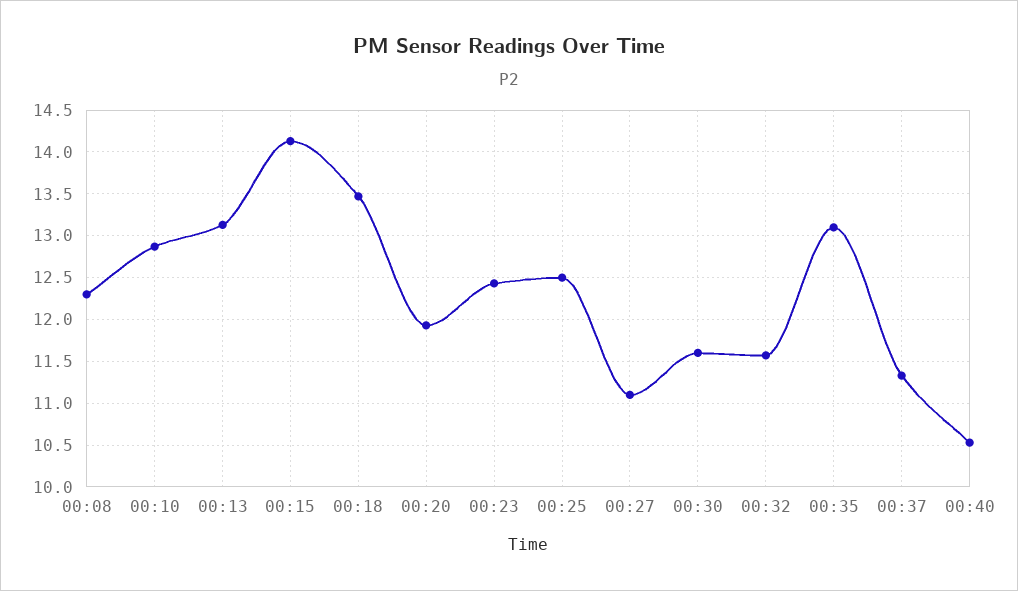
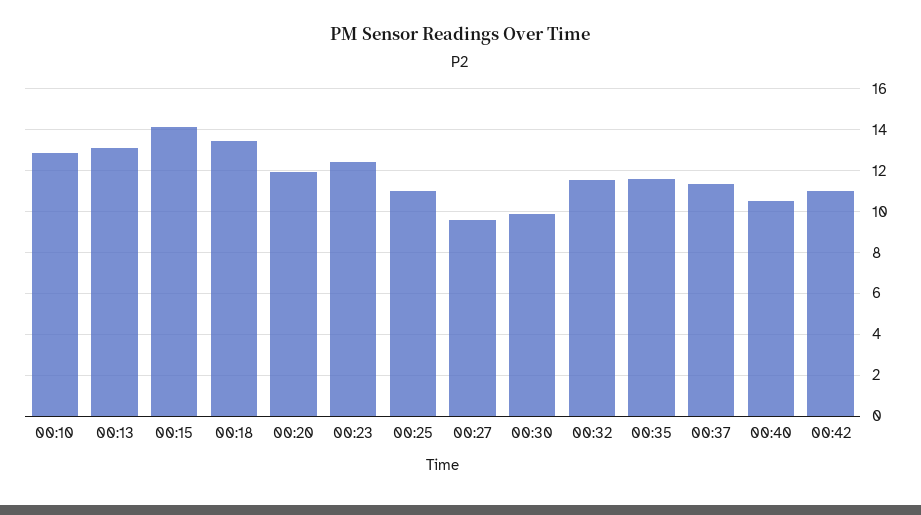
00:08: 12.3 -> none
00:25: 12.5 -> 11
00:27: 11.1 -> 9.5
00:30: 11.6 -> 10
00:35: 13.1 -> 11.5
00:42: none -> 11

